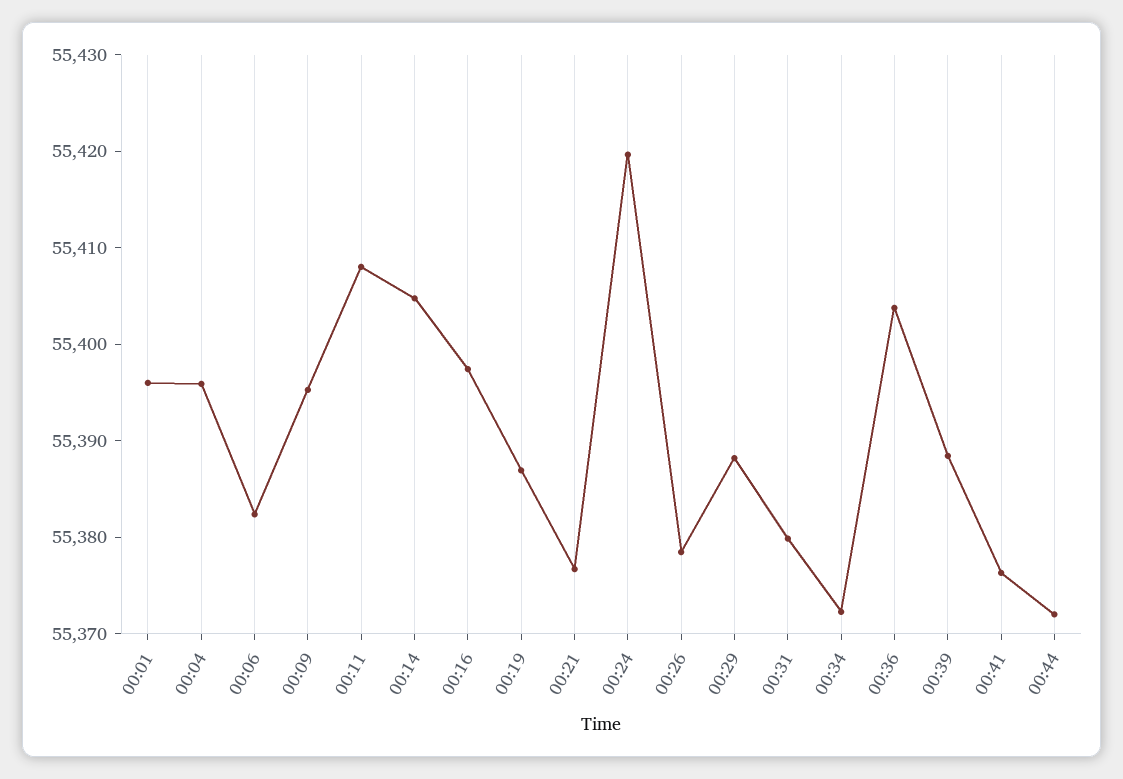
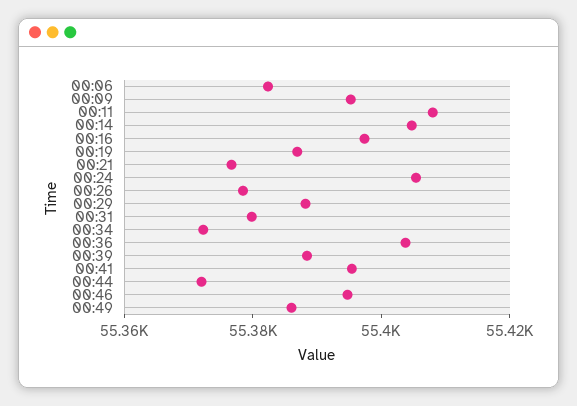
00:01: 55396 -> none
00:04: 55396 -> none
00:24: 55420 -> 55405
00:41: 55376 -> 55395
00:46: none -> 55395
00:49: none -> 55385

